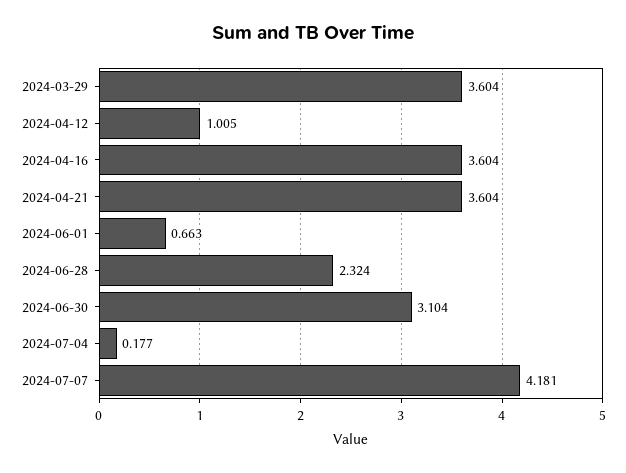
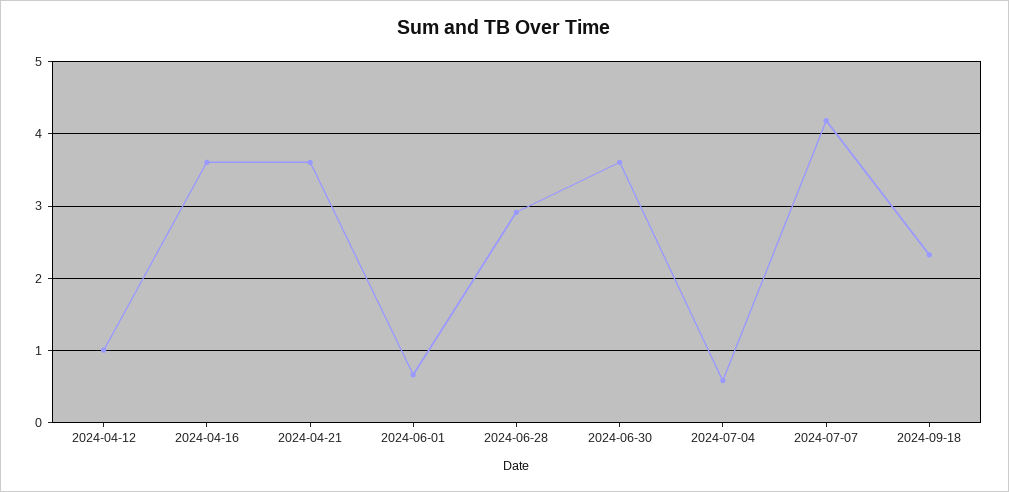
2024-03-29: 3.604 -> none
2024-06-28: 2.324 -> 2.9
2024-06-30: 3.104 -> 3.6
2024-07-04: 0.177 -> 0.6
2024-09-18: none -> 2.3

